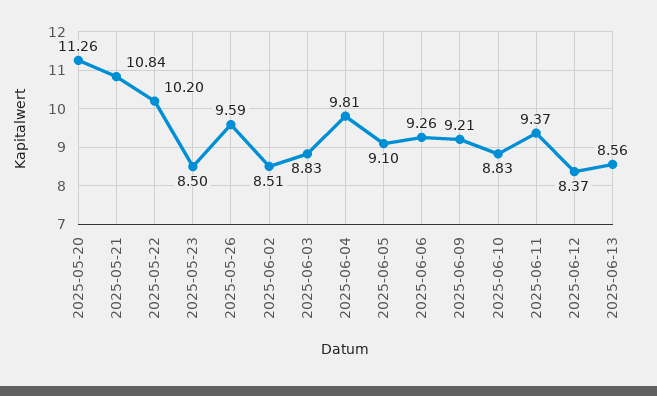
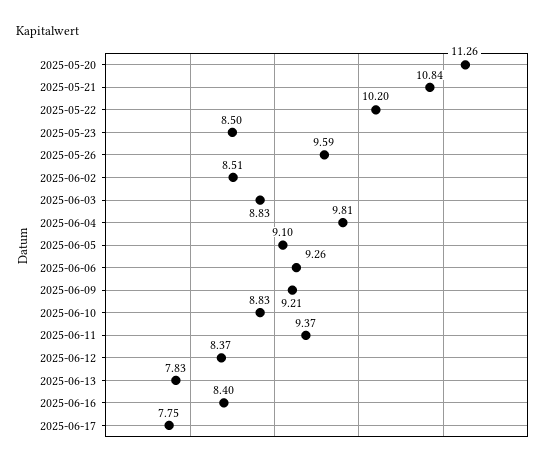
2025-06-13: 8.56 -> 7.83
2025-06-16: none -> 8.4
2025-06-17: none -> 7.75

